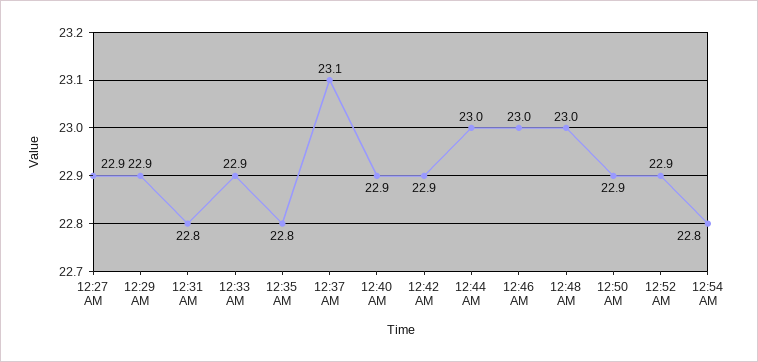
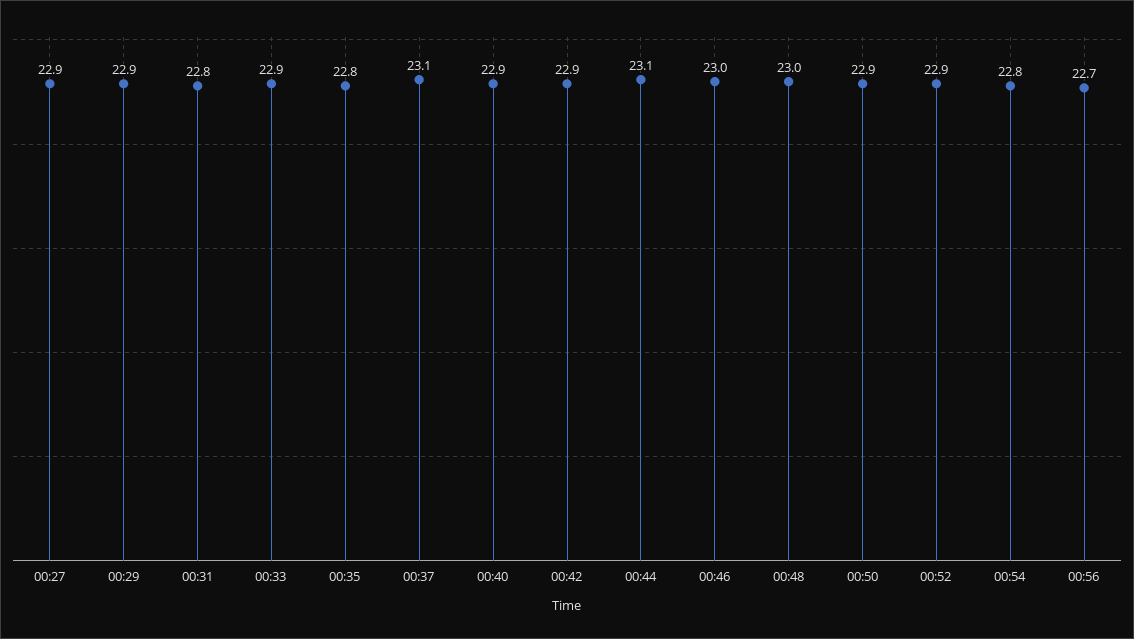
12:44 AM: 23 -> 23.1
00:56: none -> 22.7

